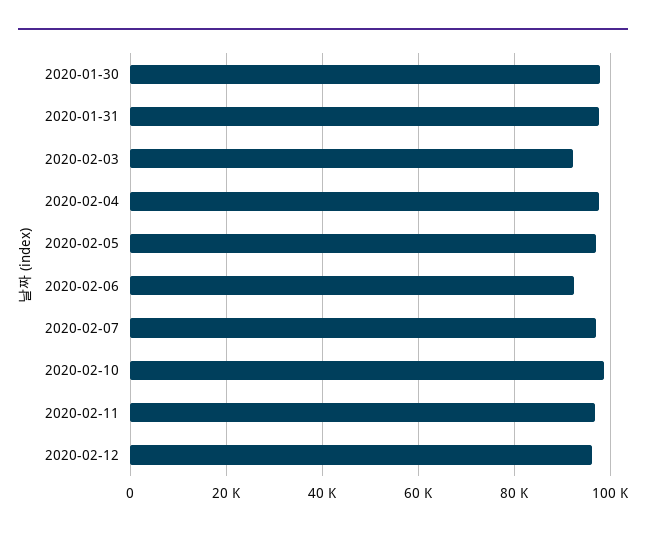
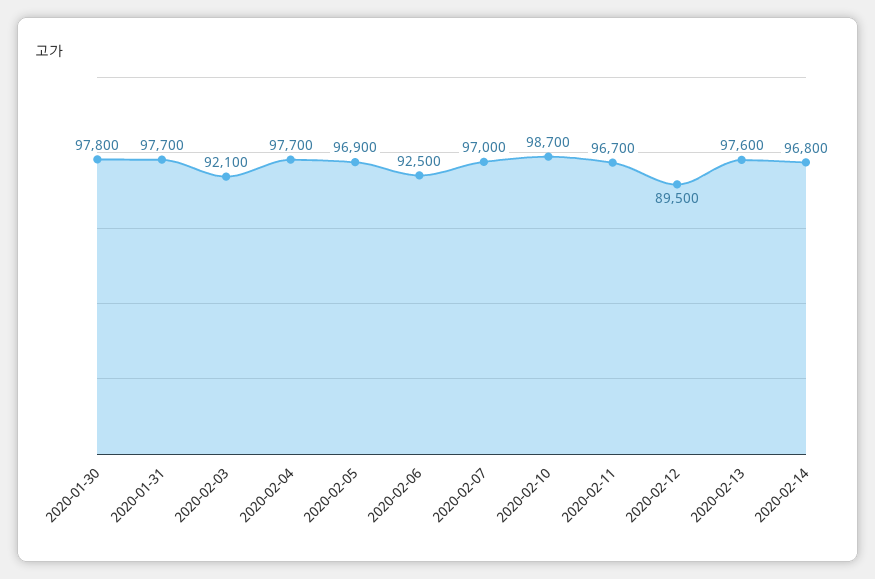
2020-02-12: 96000 -> 89500
2020-02-13: none -> 97600
2020-02-14: none -> 96800

